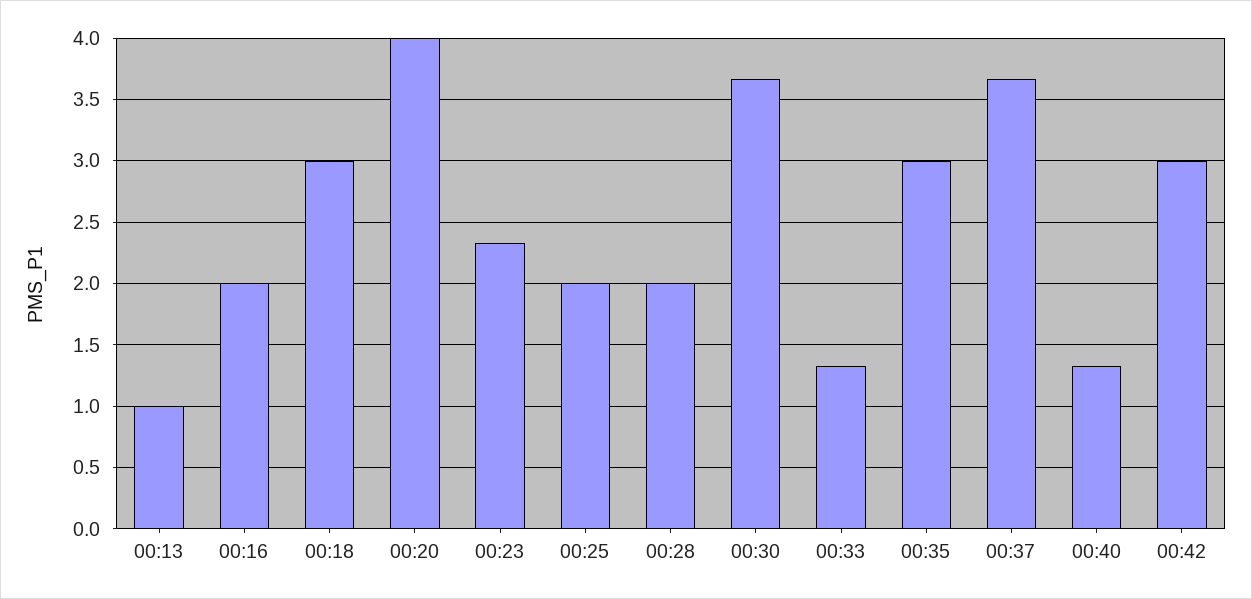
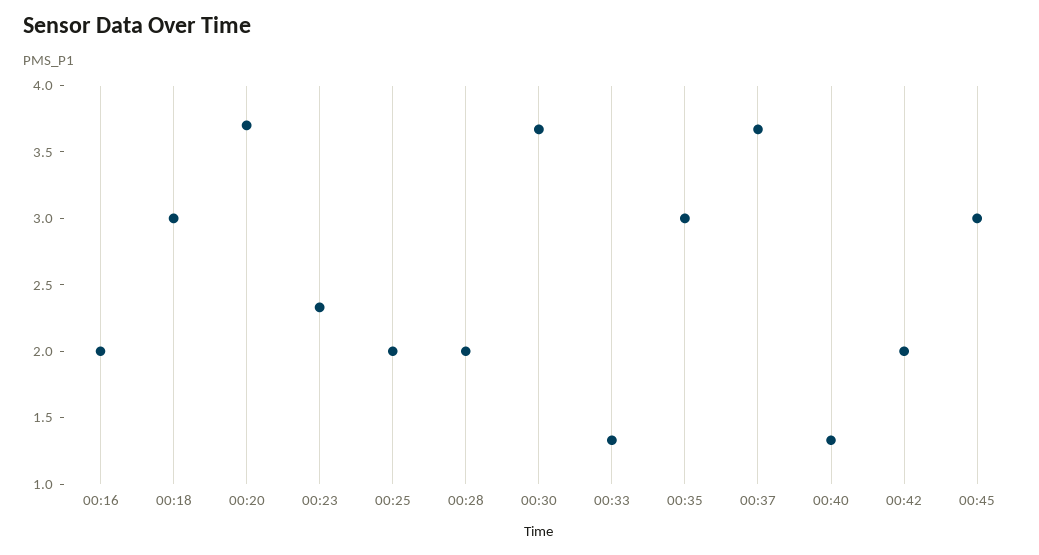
00:13: 1 -> none
00:20: 4 -> 3.7
00:42: 3 -> 2
00:45: none -> 3

